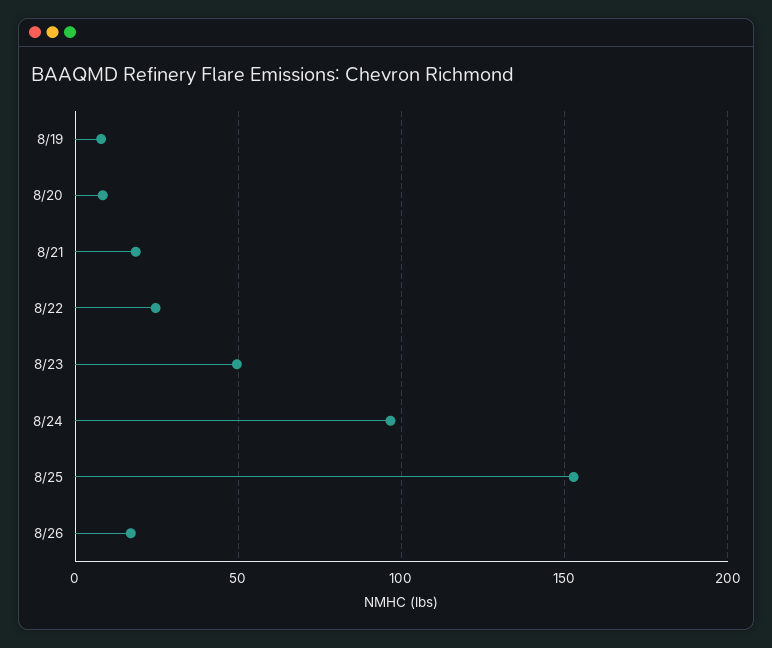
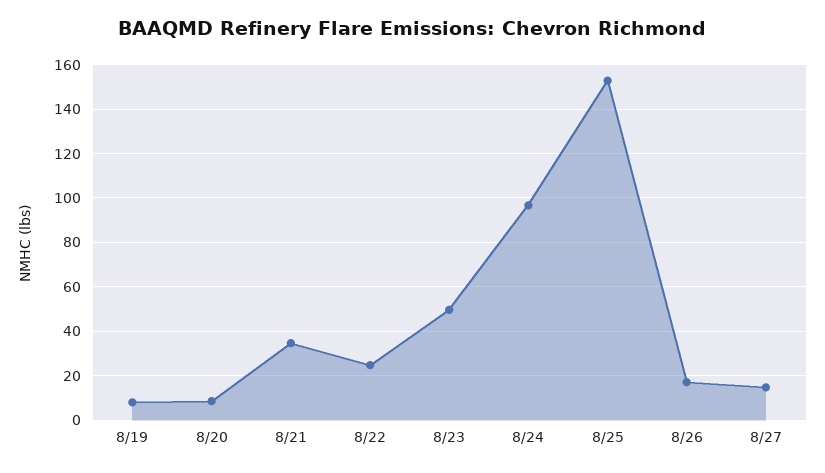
8/21: 20 -> 35
8/27: none -> 15

